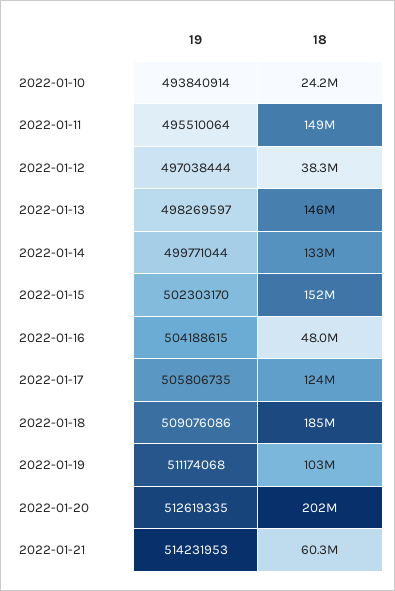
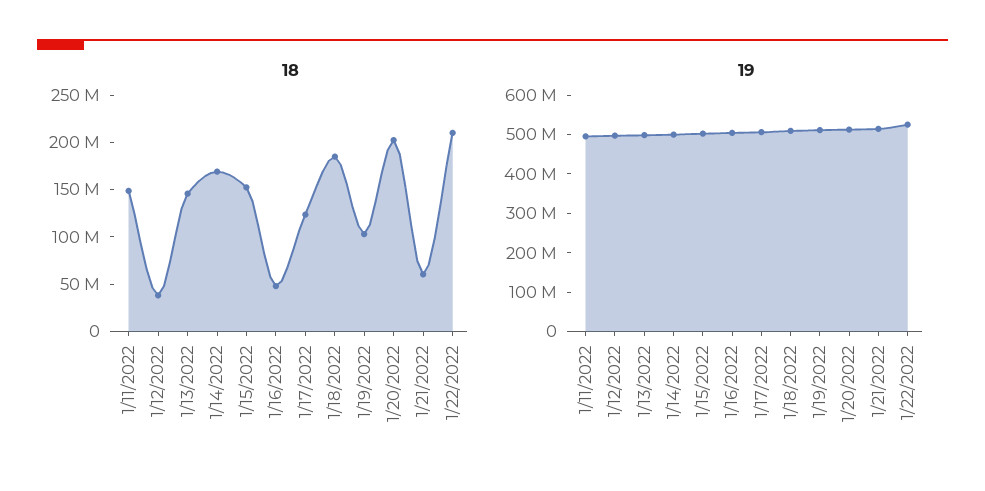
19, 2022-01-10: 493840914 -> none
18, 2022-01-10: 24200000 -> none
18, 2022-01-14: 133000000 -> 170000000
18, 1/22/2022: none -> 210000000
19, 1/22/2022: none -> 525000000

